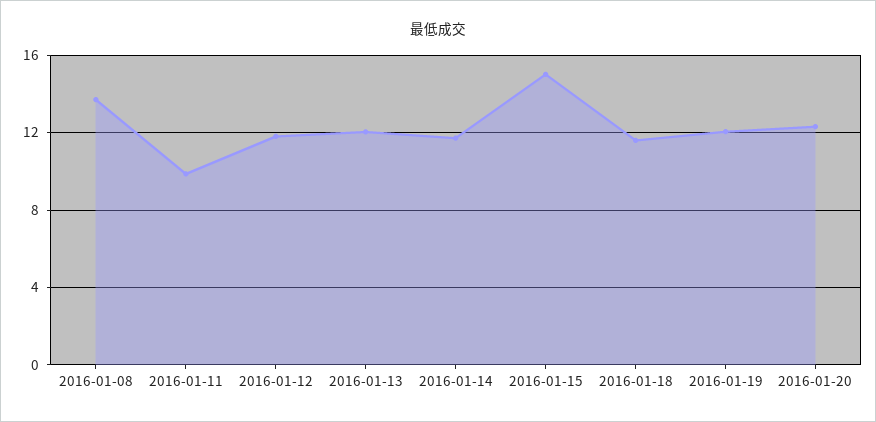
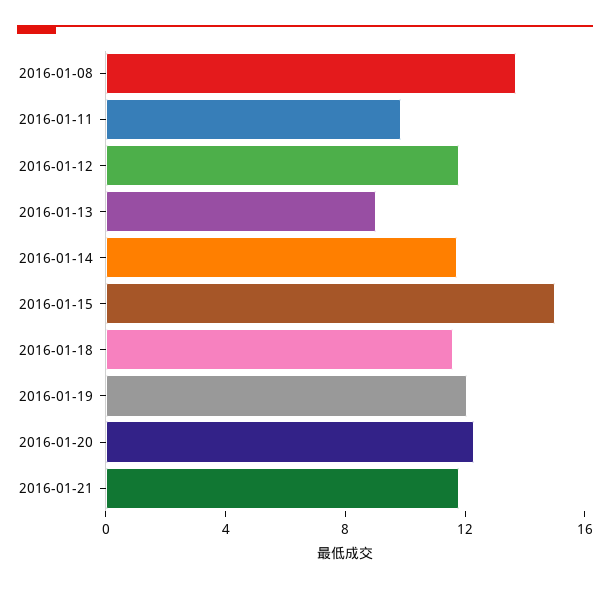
2016-01-13: 12 -> 9
2016-01-21: none -> 12

